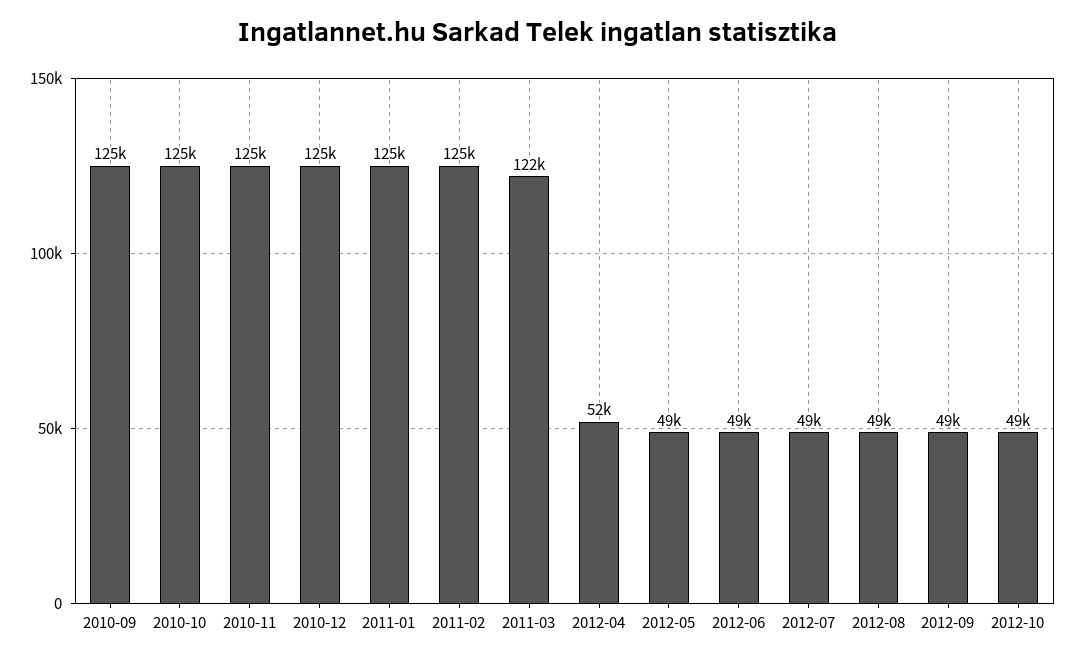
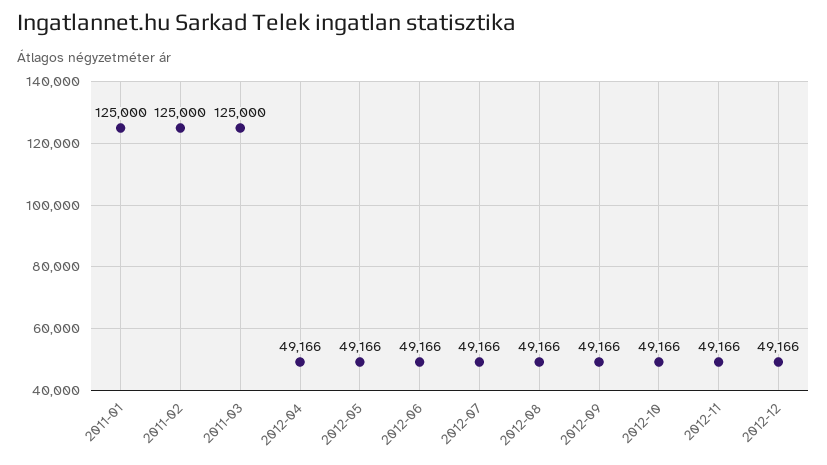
2010-09: 125000 -> none
2010-10: 125000 -> none
2010-11: 125000 -> none
2010-12: 125000 -> none
2011-03: 122000 -> 125000
2012-04: 52000 -> 49166
2012-11: none -> 49166
2012-12: none -> 49166

